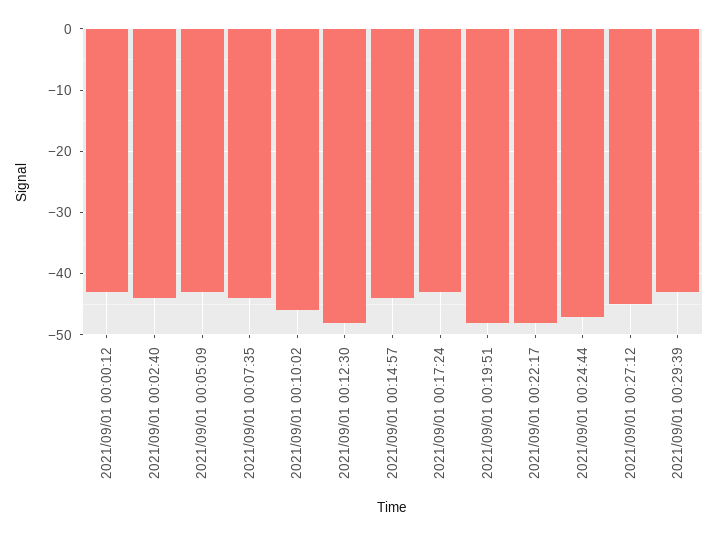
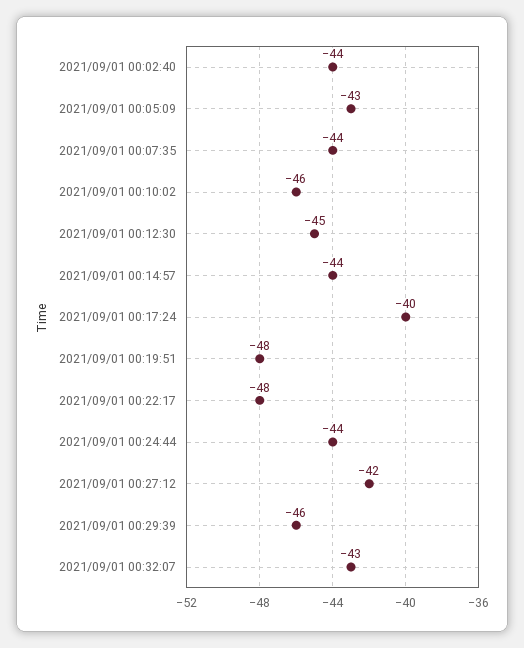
2021/09/01 00:00:12: -43 -> none
2021/09/01 00:12:30: -48 -> -45
2021/09/01 00:17:24: -43 -> -40
2021/09/01 00:24:44: -47 -> -44
2021/09/01 00:27:12: -45 -> -42
2021/09/01 00:29:39: -43 -> -46
2021/09/01 00:32:07: none -> -43

